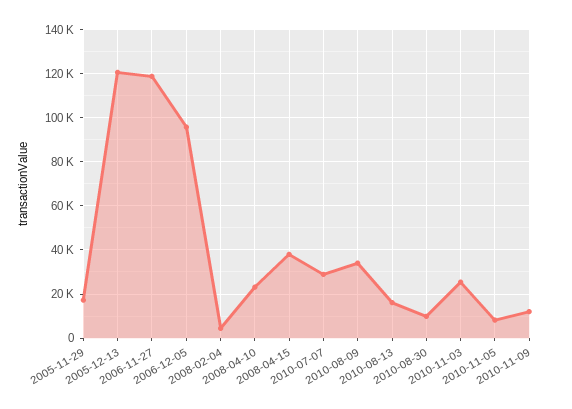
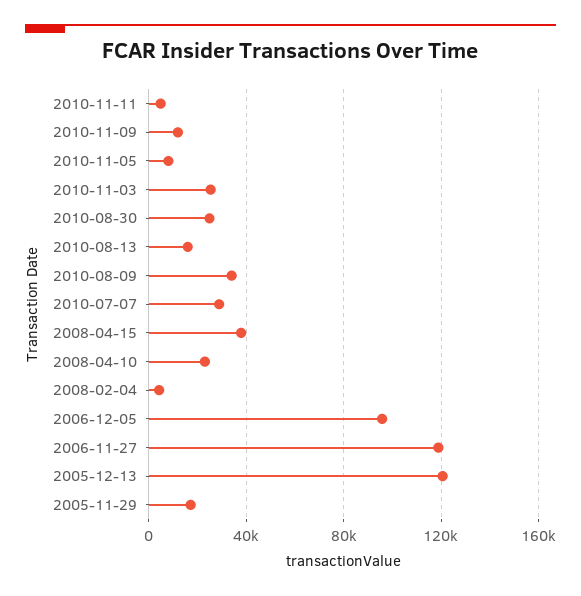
2010-08-30: 10000 -> 25000
2010-11-11: none -> 5000

